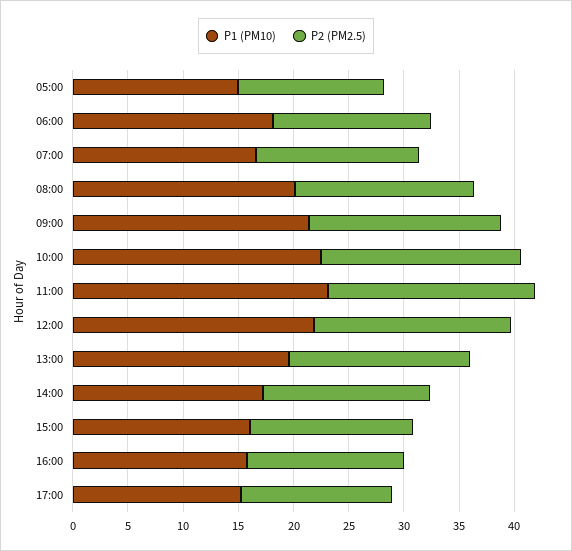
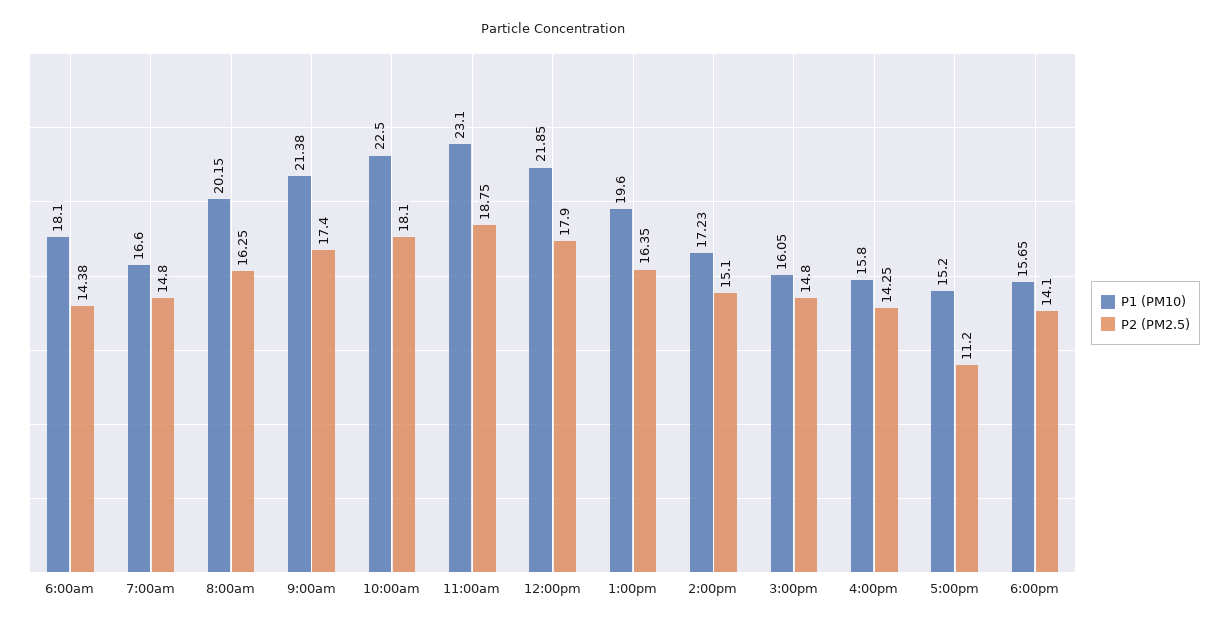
P1 (PM10), 05:00: 15 -> none
P2 (PM2.5), 05:00: 13 -> none
P2 (PM2.5), 17:00: 14 -> 11.2
P1 (PM10), 6:00pm: none -> 15.65
P2 (PM2.5), 6:00pm: none -> 14.1

